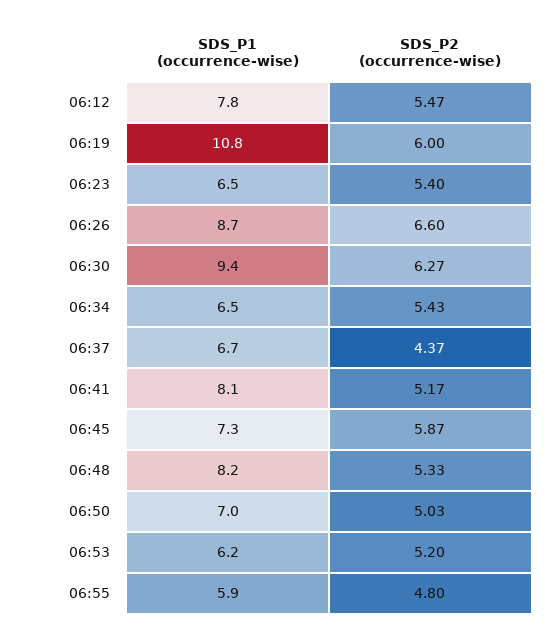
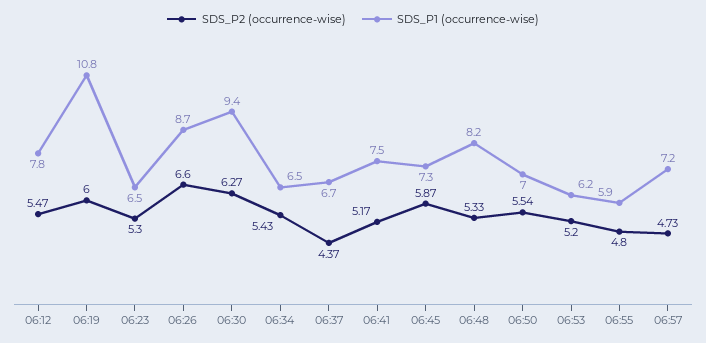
SDS_P2 (occurrence-wise), 06:23: 5.4 -> 5.3
SDS_P1 (occurrence-wise), 06:41: 8.1 -> 7.5
SDS_P2 (occurrence-wise), 06:50: 5.03 -> 5.54
SDS_P2 (occurrence-wise), 06:57: none -> 4.73
SDS_P1 (occurrence-wise), 06:57: none -> 7.2

